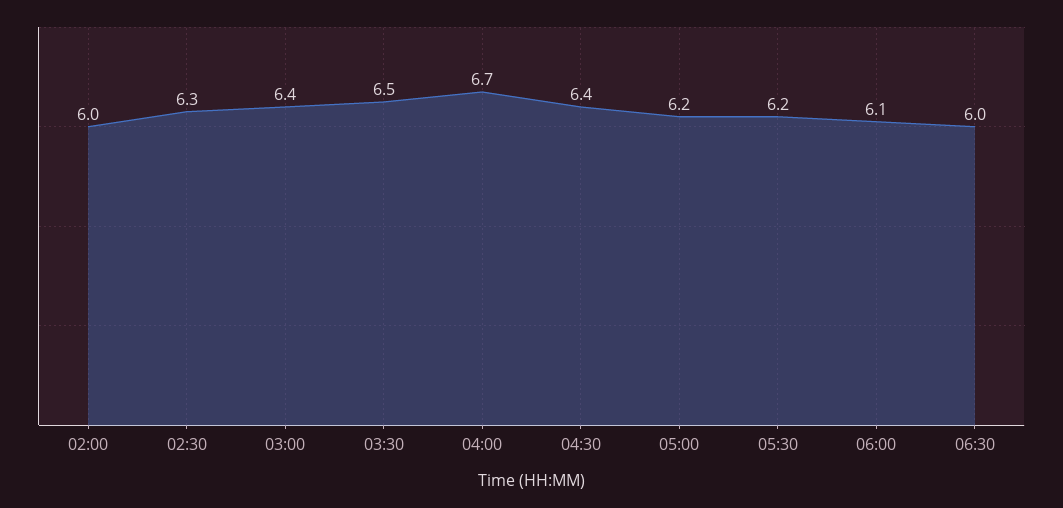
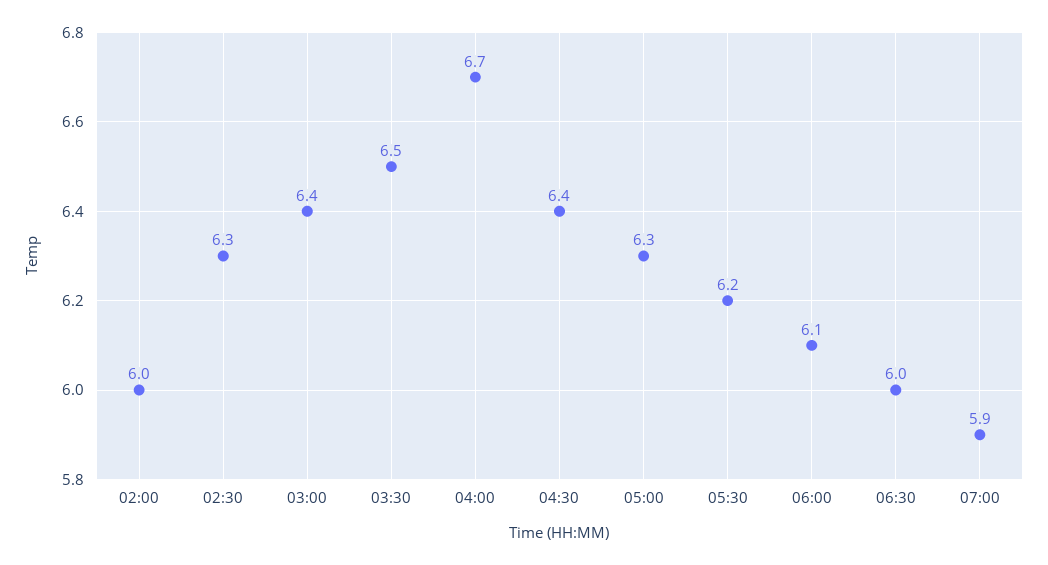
05:00: 6.2 -> 6.3
07:00: none -> 5.9

